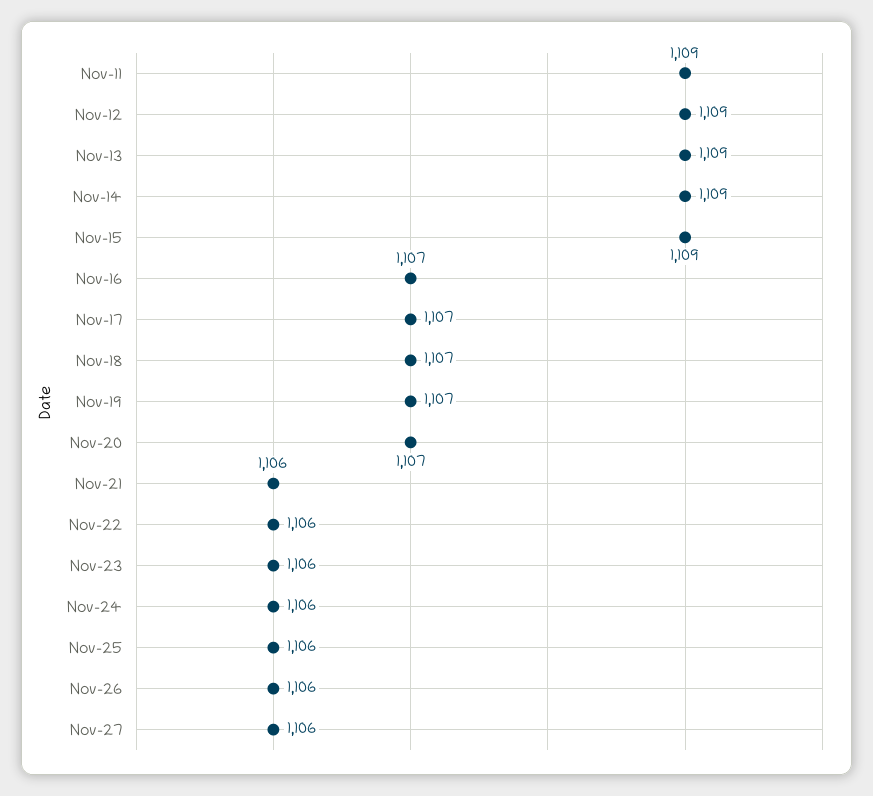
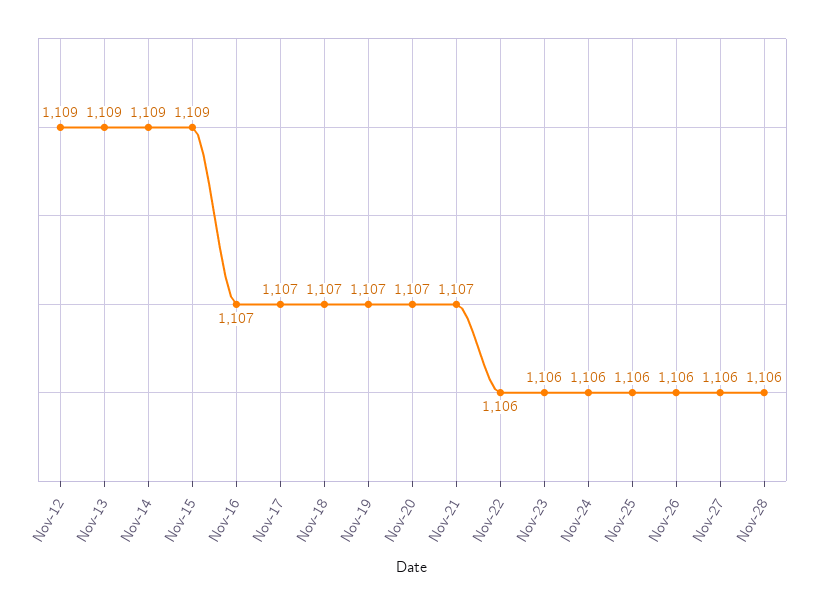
Nov-11: 1109 -> none
Nov-21: 1106 -> 1107
Nov-28: none -> 1106

